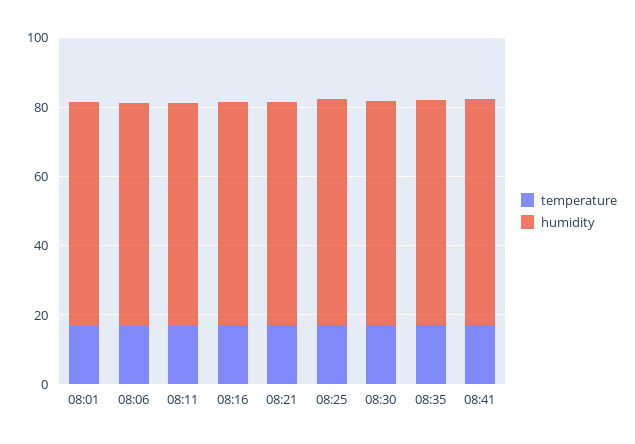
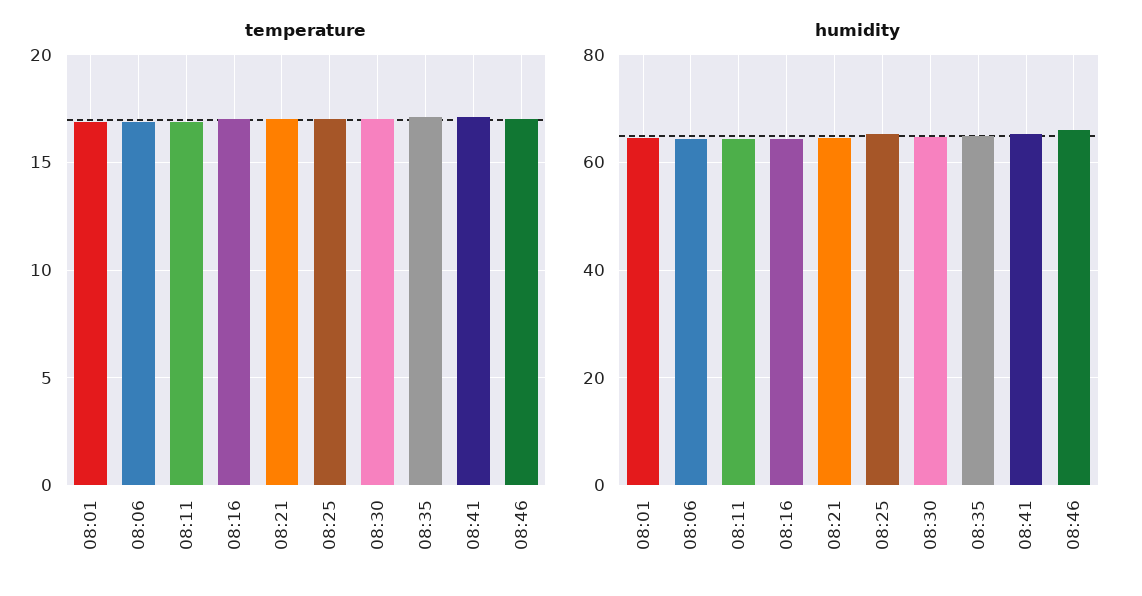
temperature, 08:46: none -> 17
humidity, 08:46: none -> 66

